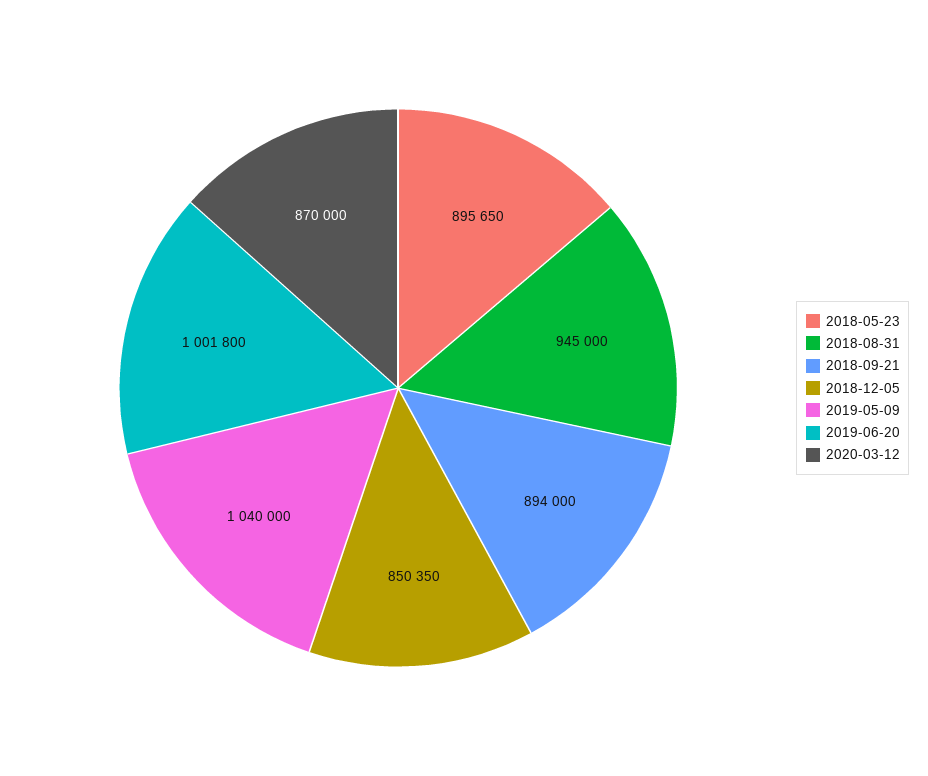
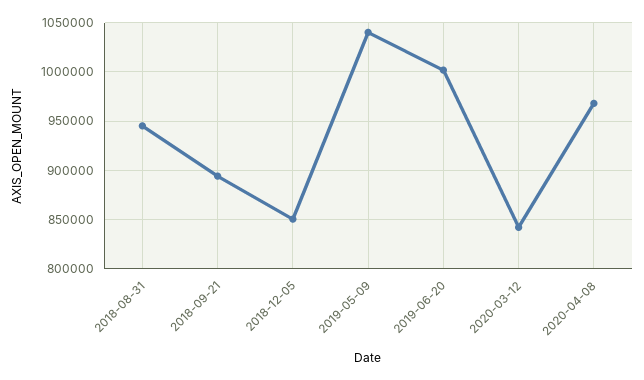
2018-05-23: 895650 -> none
2020-03-12: 870000 -> 840000
2020-04-08: none -> 970000

